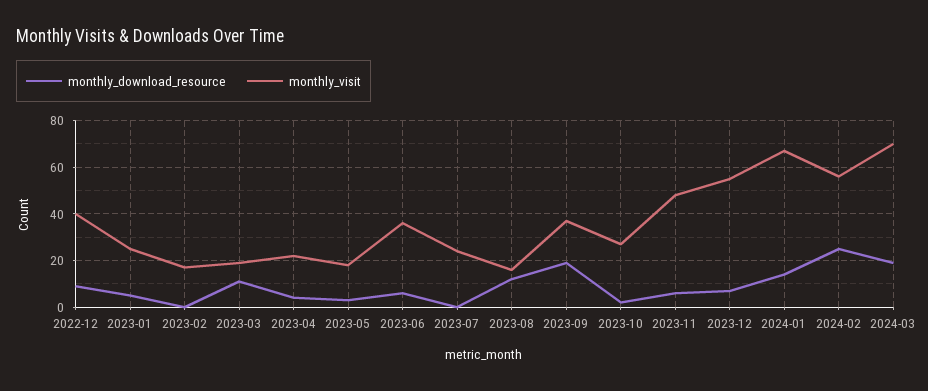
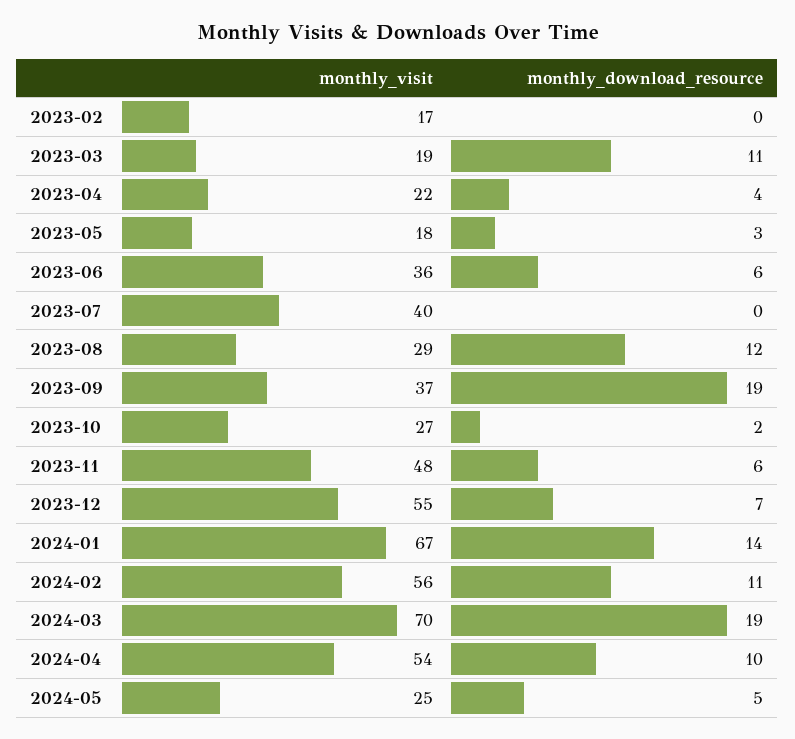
monthly_download_resource, 2022-12: 10 -> none
monthly_visit, 2022-12: 40 -> none
monthly_download_resource, 2023-01: 5 -> none
monthly_visit, 2023-01: 25 -> none
monthly_visit, 2023-07: 25 -> 40
monthly_visit, 2023-08: 15 -> 29
monthly_download_resource, 2024-02: 25 -> 11
monthly_visit, 2024-04: none -> 54
monthly_download_resource, 2024-04: none -> 10
monthly_visit, 2024-05: none -> 25
monthly_download_resource, 2024-05: none -> 5

